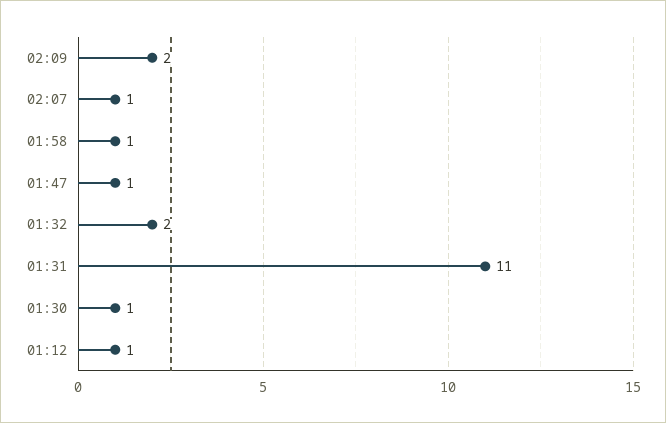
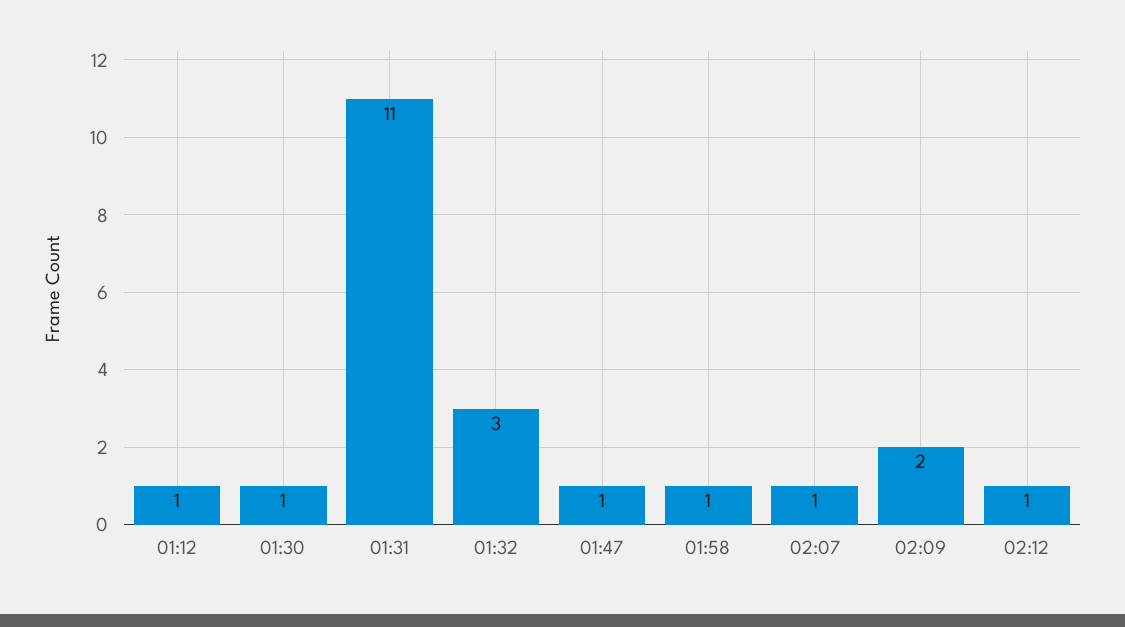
01:32: 2 -> 3
02:12: none -> 1

